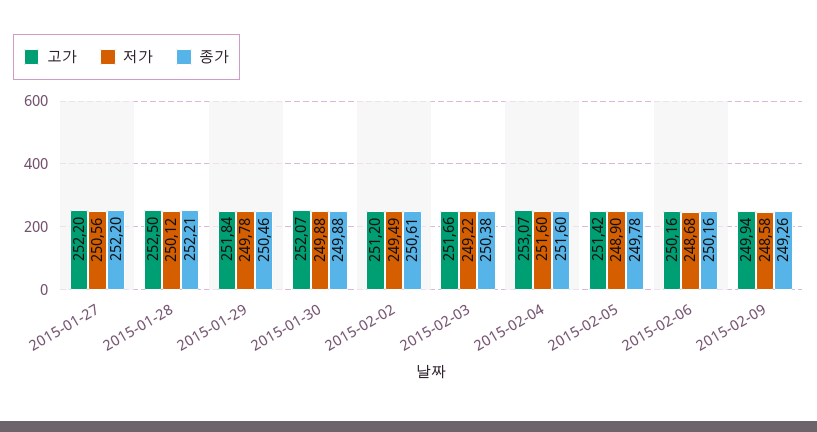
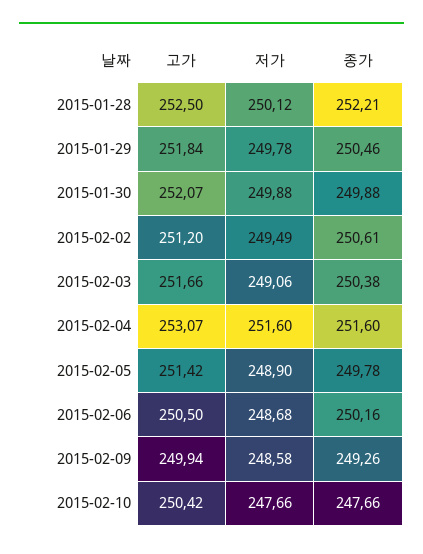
고가, 2015-01-27: 252.2 -> none
저가, 2015-01-27: 250.56 -> none
종가, 2015-01-27: 252.2 -> none
저가, 2015-02-03: 249.22 -> 249.06
고가, 2015-02-06: 250.16 -> 250.5
고가, 2015-02-10: none -> 250.42
저가, 2015-02-10: none -> 247.66
종가, 2015-02-10: none -> 247.66

